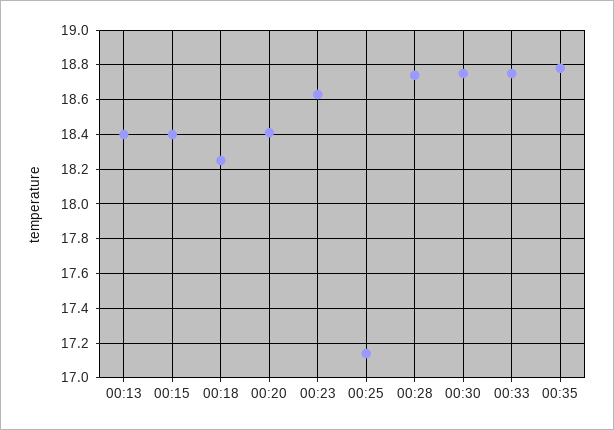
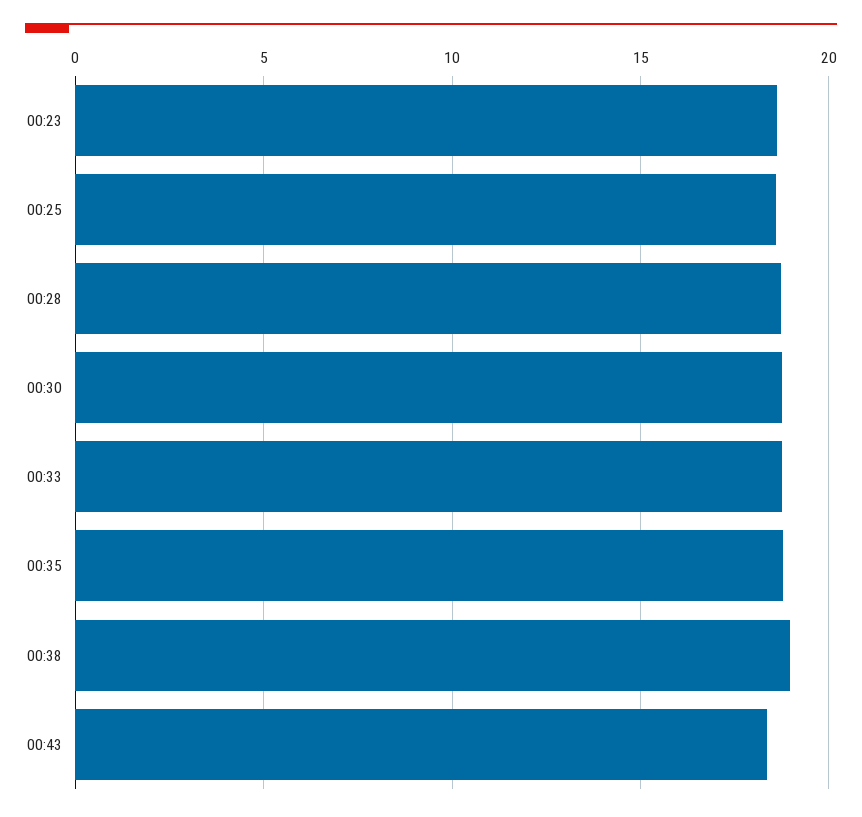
00:13: 18.4 -> none
00:15: 18.4 -> none
00:18: 18.25 -> none
00:20: 18.4 -> none
00:25: 17.15 -> 18.5
00:38: none -> 19
00:43: none -> 18.5

